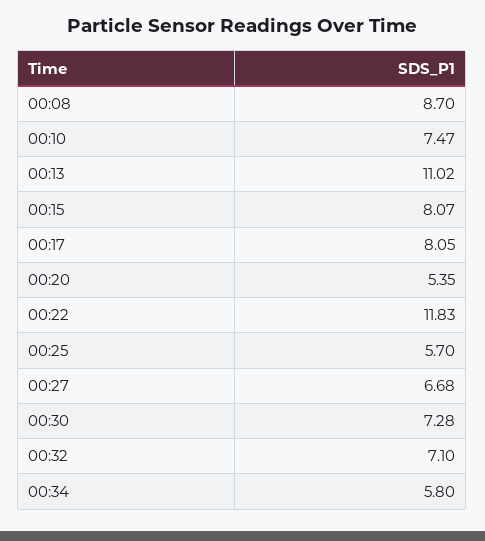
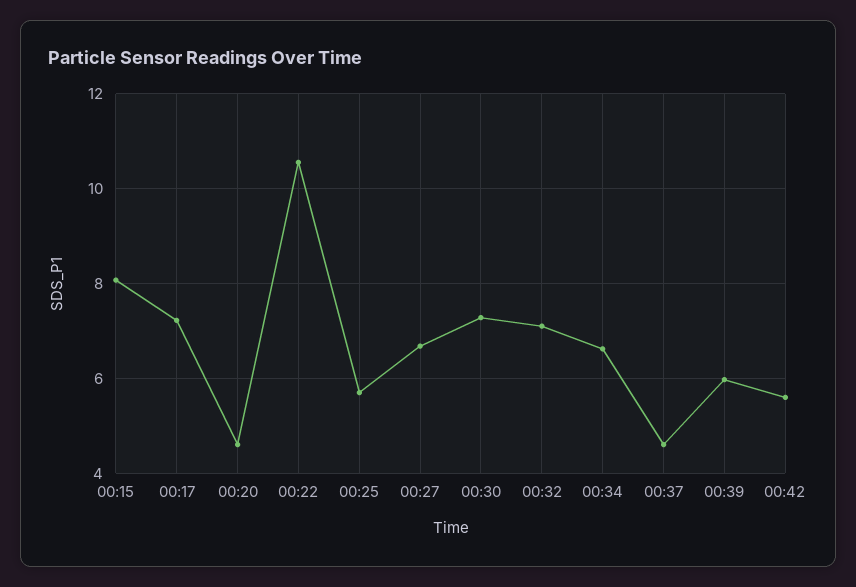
00:08: 8.7 -> none
00:10: 7.47 -> none
00:13: 11.02 -> none
00:17: 8.05 -> 7.2
00:20: 5.35 -> 4.6
00:22: 11.83 -> 10.6
00:34: 5.8 -> 6.6
00:37: none -> 4.6
00:39: none -> 6
00:42: none -> 5.6

